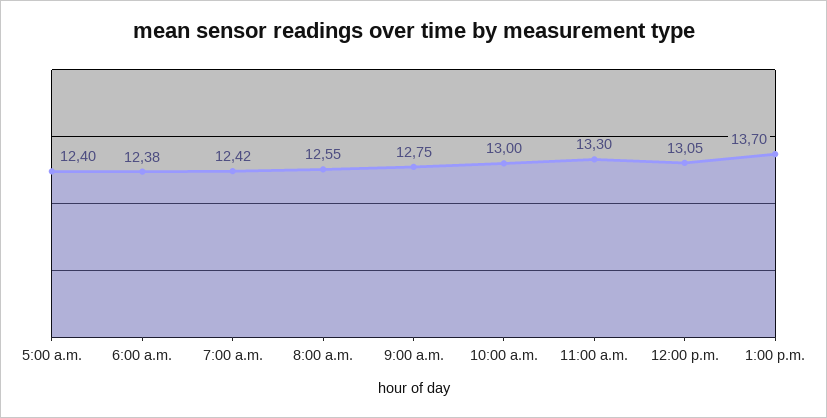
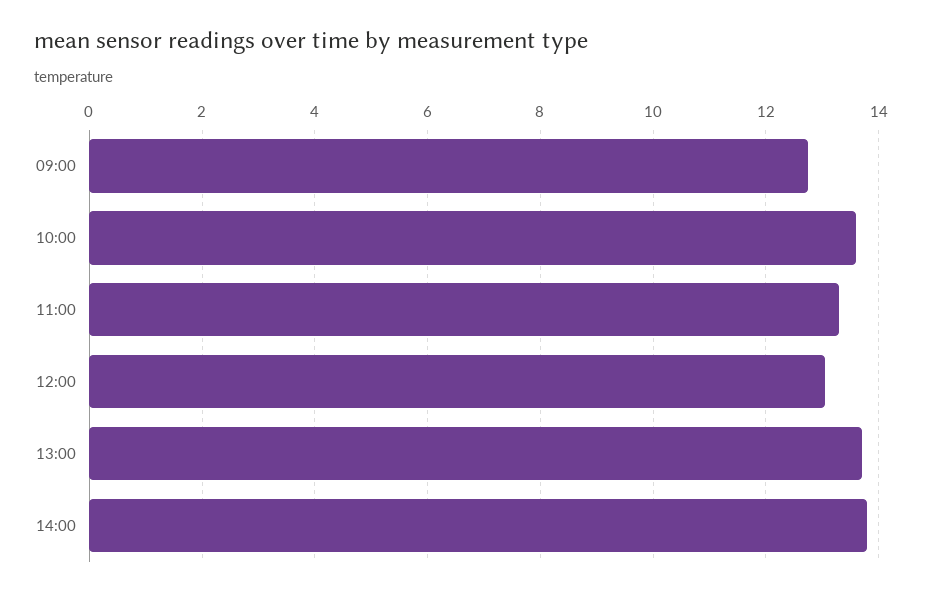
5:00 a.m.: 12.4 -> none
6:00 a.m.: 12.38 -> none
7:00 a.m.: 12.42 -> none
8:00 a.m.: 12.55 -> none
10:00 a.m.: 13 -> 13.6
14:00: none -> 13.8

